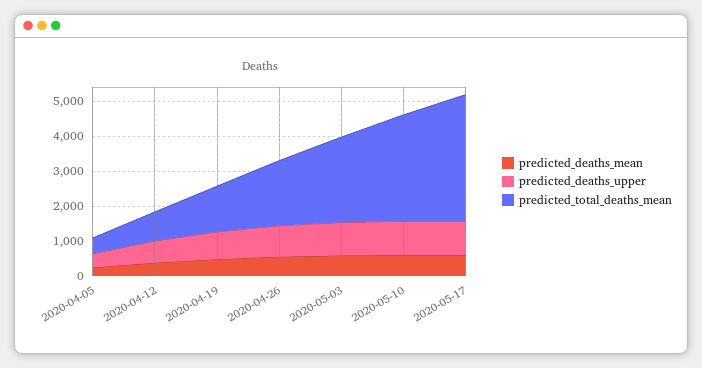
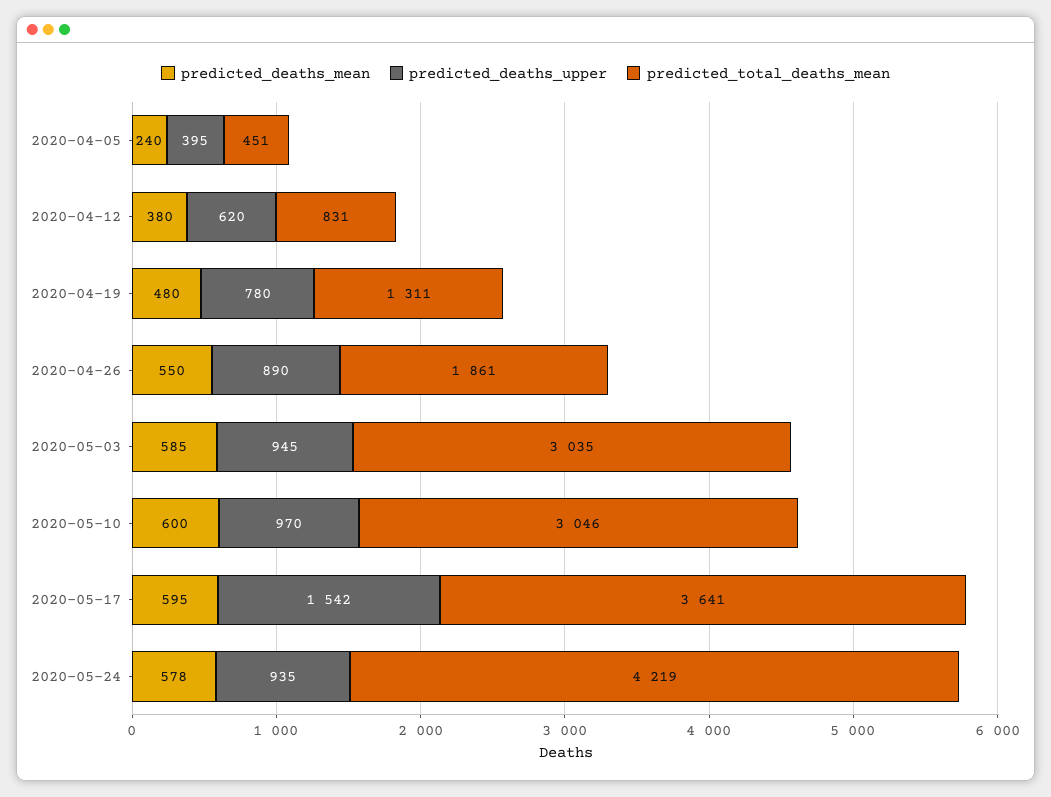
predicted_total_deaths_mean, 2020-05-03: 2500 -> 3035
predicted_deaths_upper, 2020-05-17: 1000 -> 1542
predicted_deaths_mean, 2020-05-24: none -> 578
predicted_deaths_upper, 2020-05-24: none -> 935
predicted_total_deaths_mean, 2020-05-24: none -> 4219

